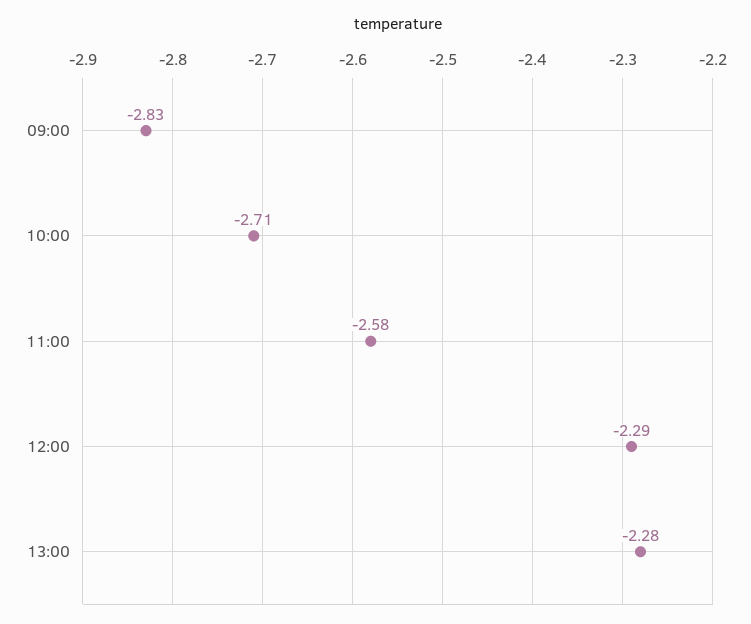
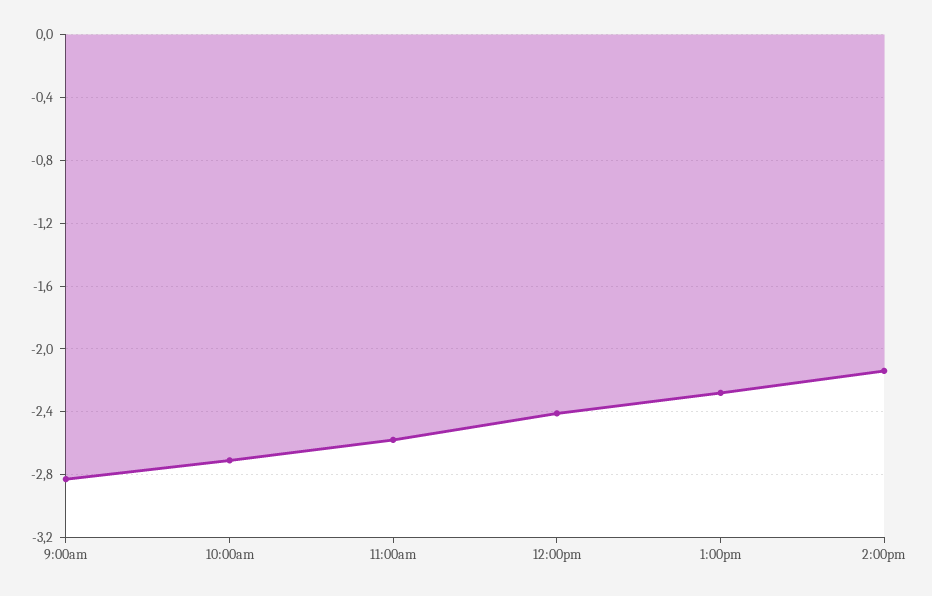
12:00: -2.29 -> -2.4
2:00pm: none -> -2.15

